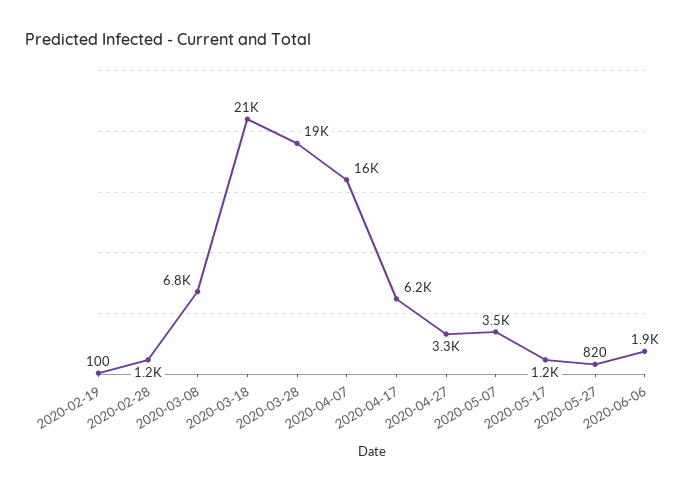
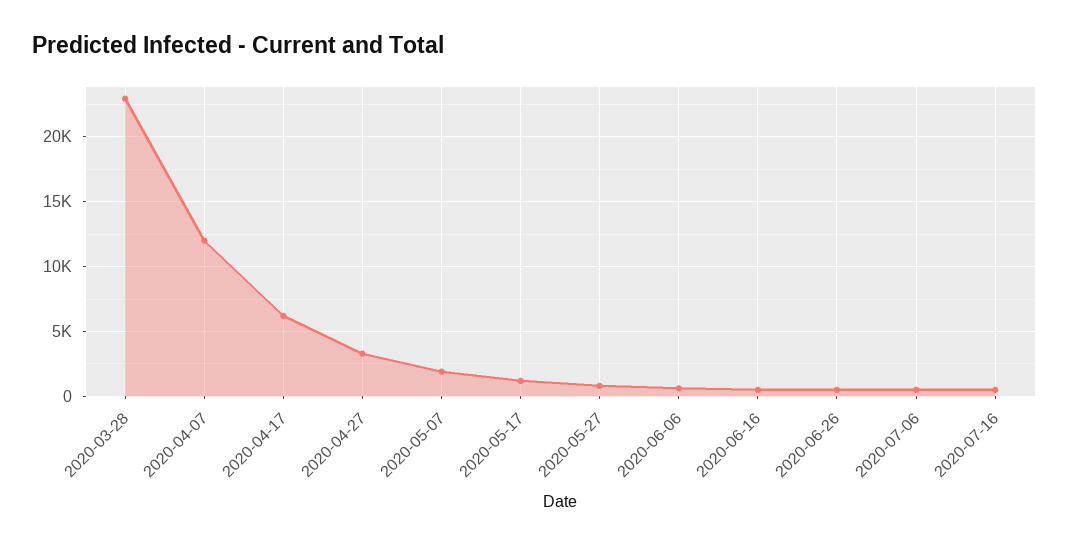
2020-02-19: 100 -> none
2020-02-28: 1200 -> none
2020-03-08: 6800 -> none
2020-03-18: 21000 -> none
2020-03-28: 19000 -> 23000
2020-04-07: 16000 -> 12000
2020-05-07: 3500 -> 2000
2020-06-06: 1900 -> 500
2020-06-16: none -> 500
2020-06-26: none -> 500
2020-07-06: none -> 500
2020-07-16: none -> 500

